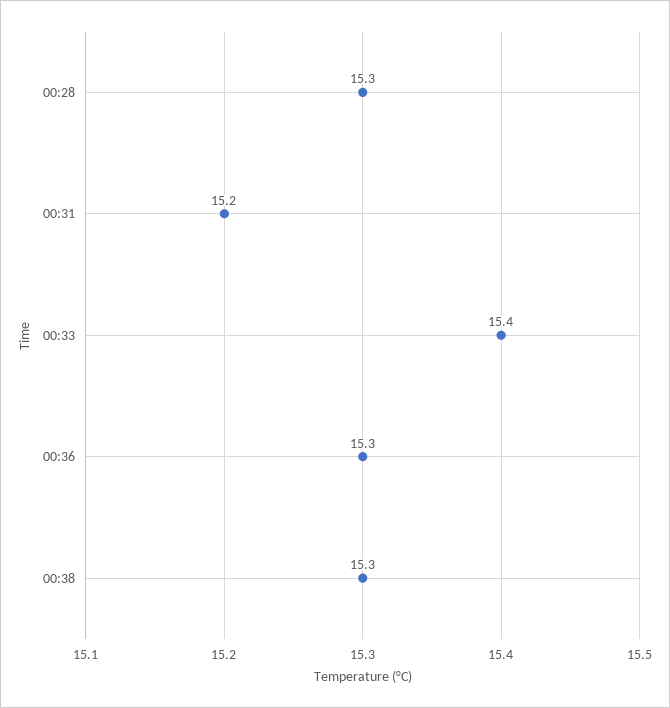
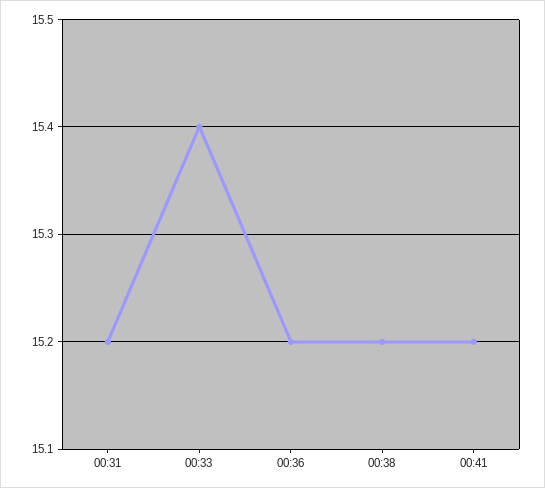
00:28: 15.3 -> none
00:36: 15.3 -> 15.2
00:38: 15.3 -> 15.2
00:41: none -> 15.2

